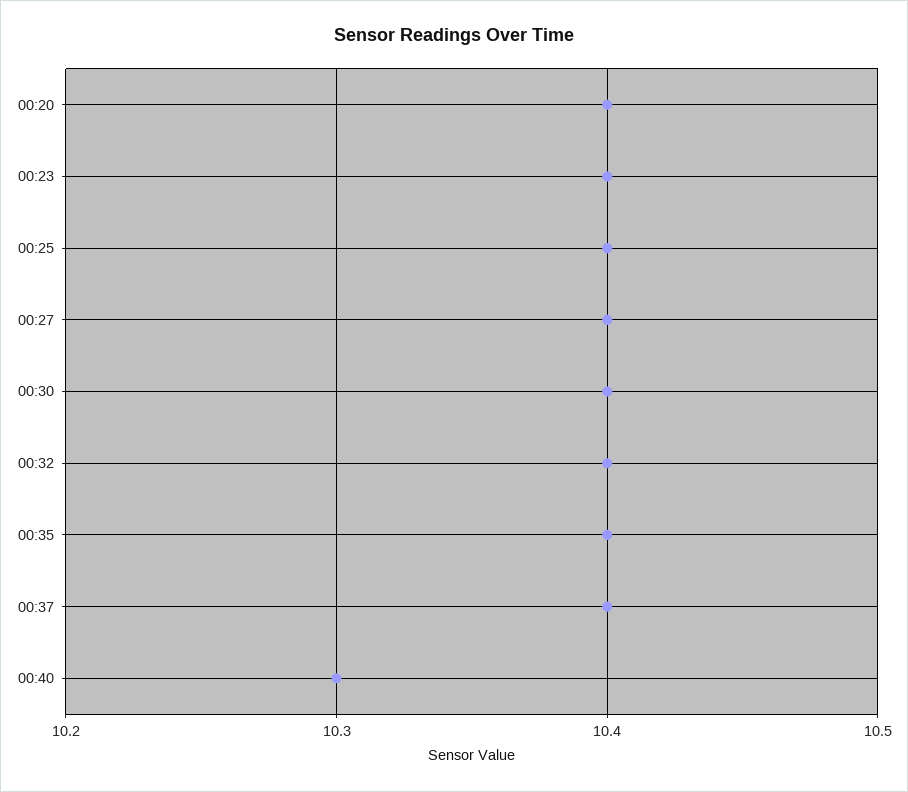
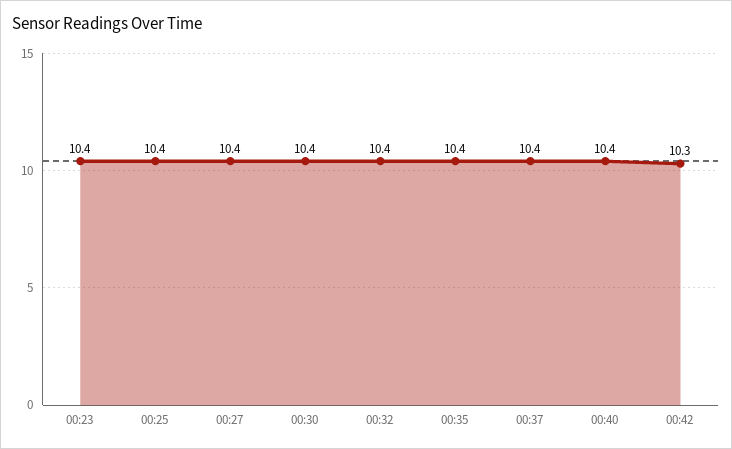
00:20: 10.4 -> none
00:40: 10.3 -> 10.4
00:42: none -> 10.3

